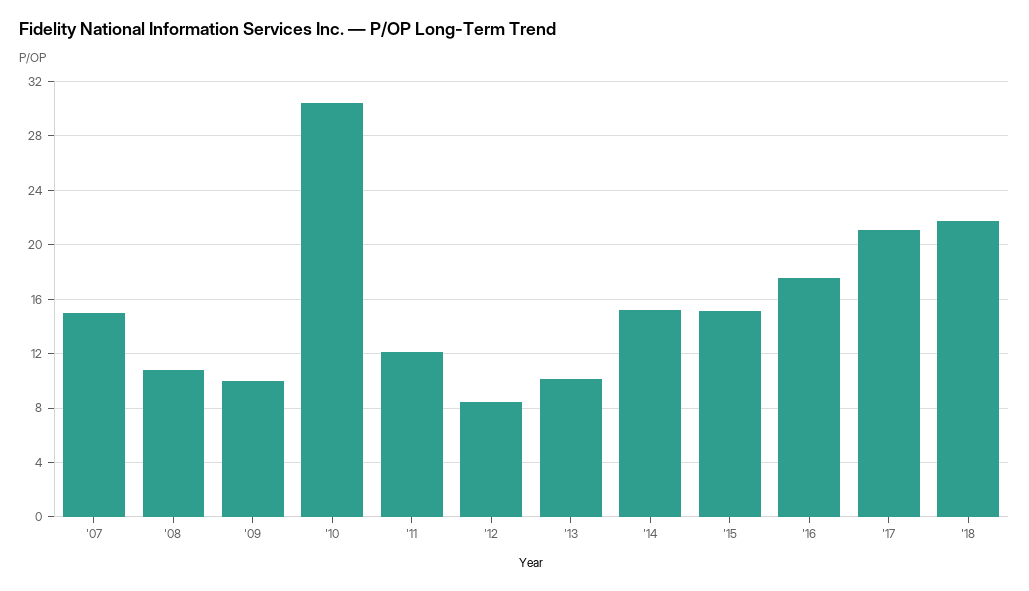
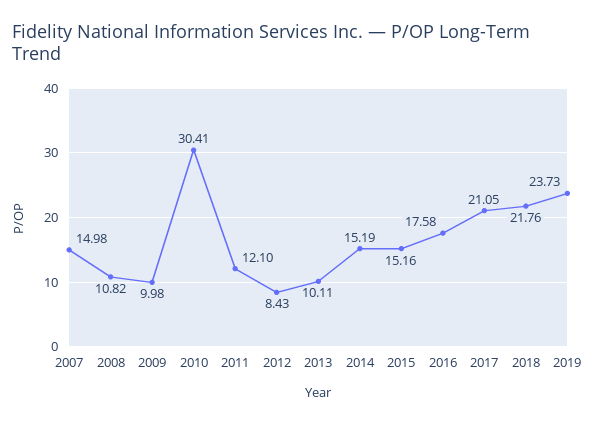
2019: none -> 23.73

